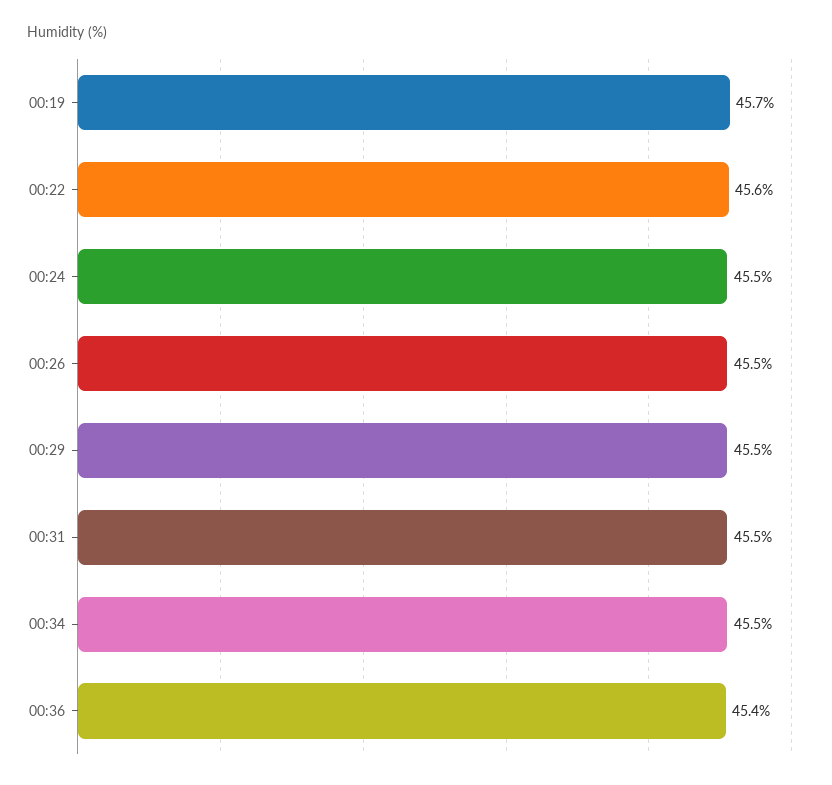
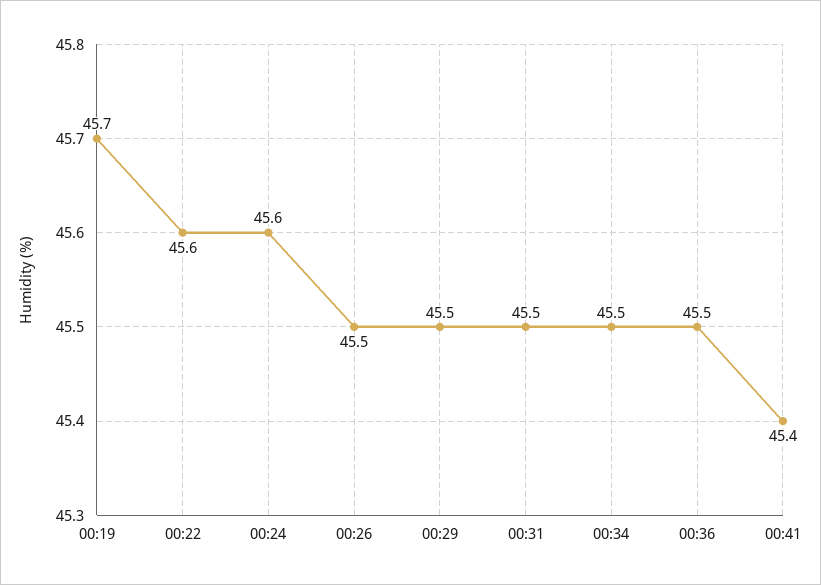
00:24: 45.5 -> 45.6
00:36: 45.4 -> 45.5
00:41: none -> 45.4

